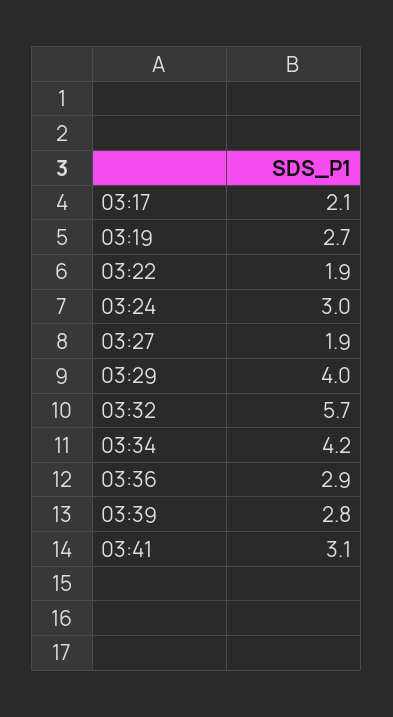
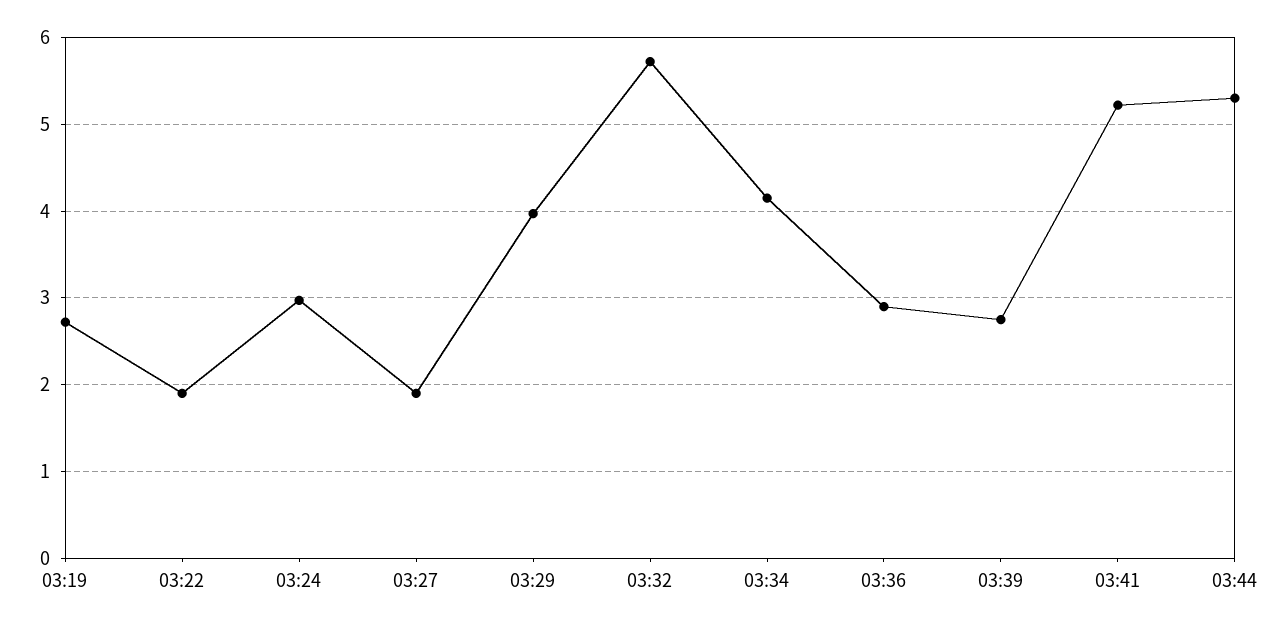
03:17: 2.1 -> none
03:41: 3.1 -> 5.2
03:44: none -> 5.3

